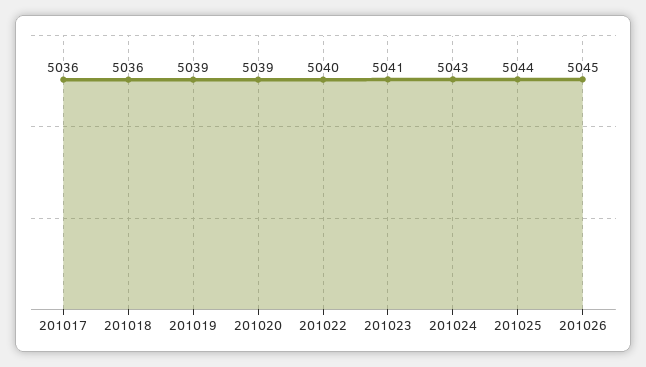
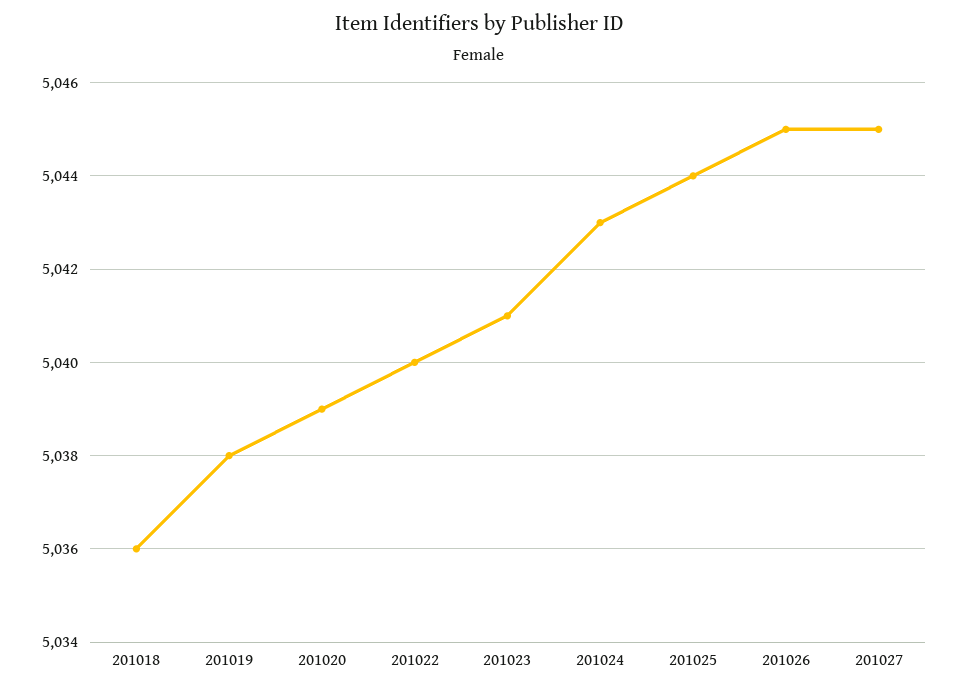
201017: 5036 -> none
201019: 5039 -> 5038
201027: none -> 5045

